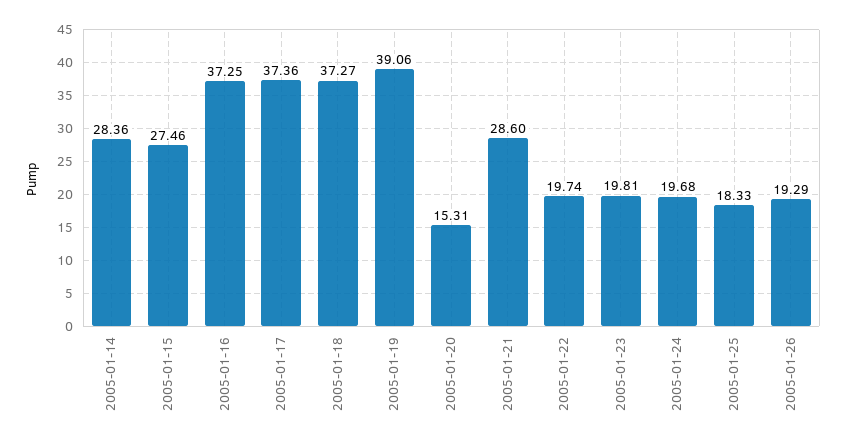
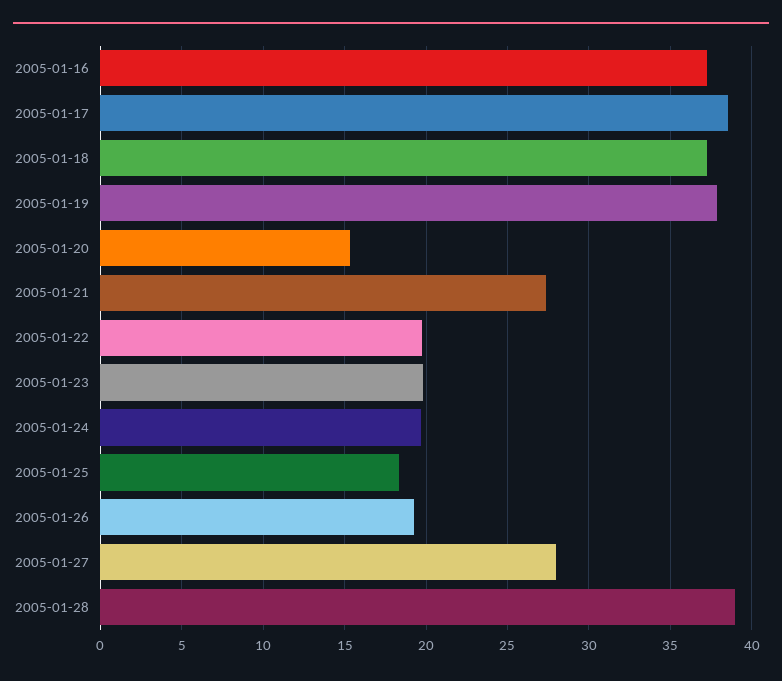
2005-01-14: 28.36 -> none
2005-01-15: 27.46 -> none
2005-01-17: 37.36 -> 38.5
2005-01-19: 39.06 -> 38
2005-01-21: 28.6 -> 27.5
2005-01-27: none -> 28
2005-01-28: none -> 39

